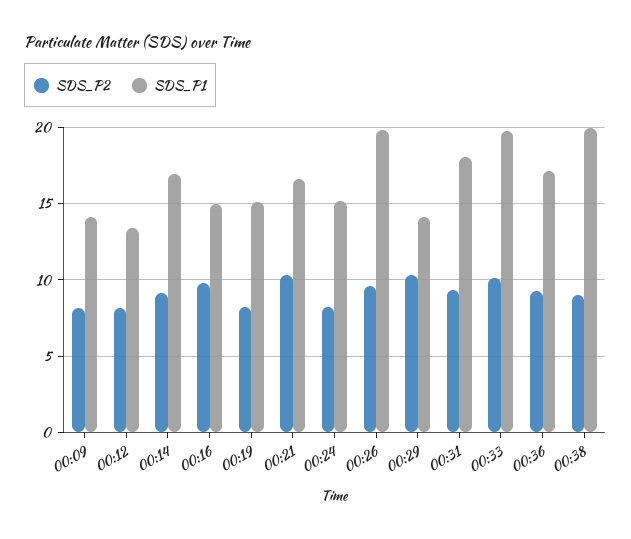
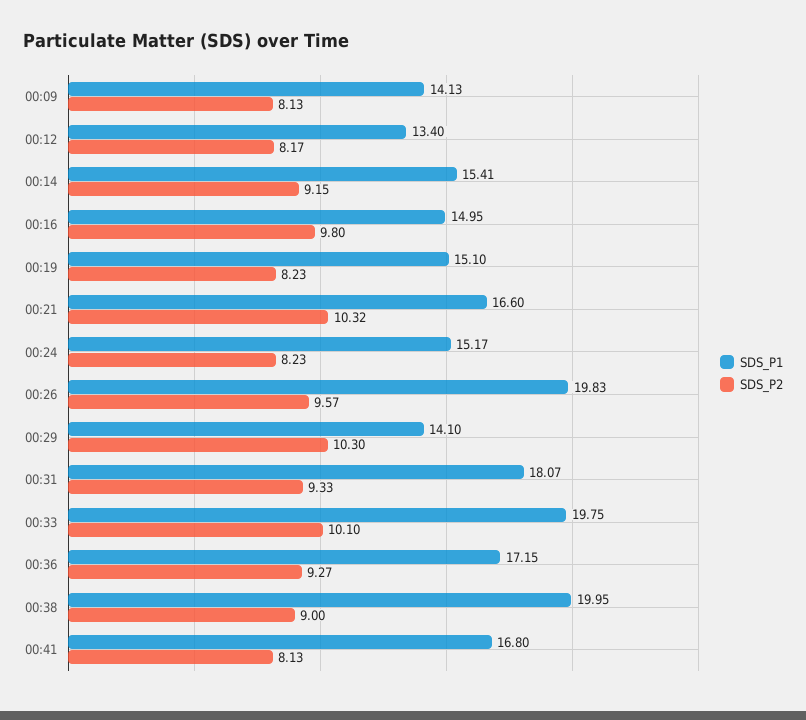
SDS_P1, 00:14: 17 -> 15.41
SDS_P1, 00:41: none -> 16.8
SDS_P2, 00:41: none -> 8.13

